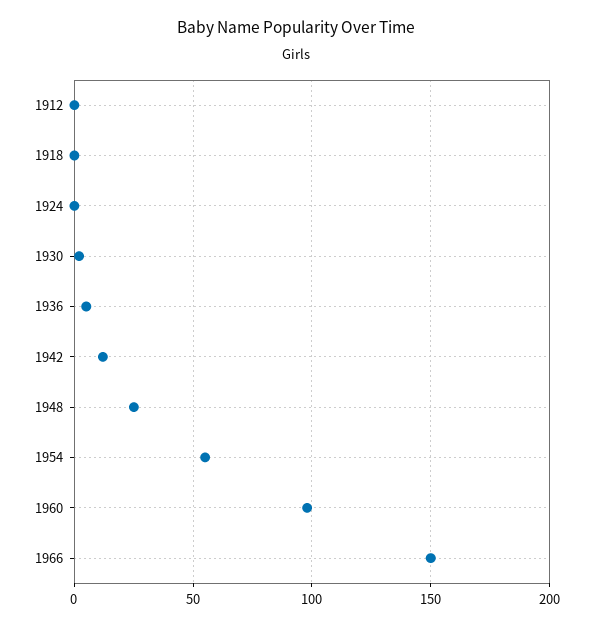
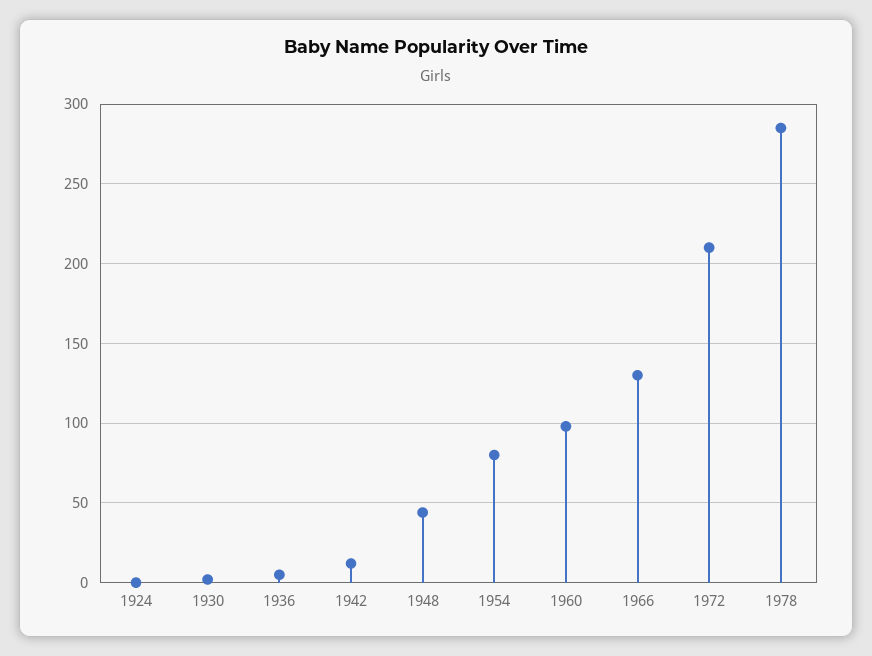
1912: 0 -> none
1918: 0 -> none
1948: 25 -> 45
1954: 55 -> 80
1966: 150 -> 130
1972: none -> 210
1978: none -> 285

